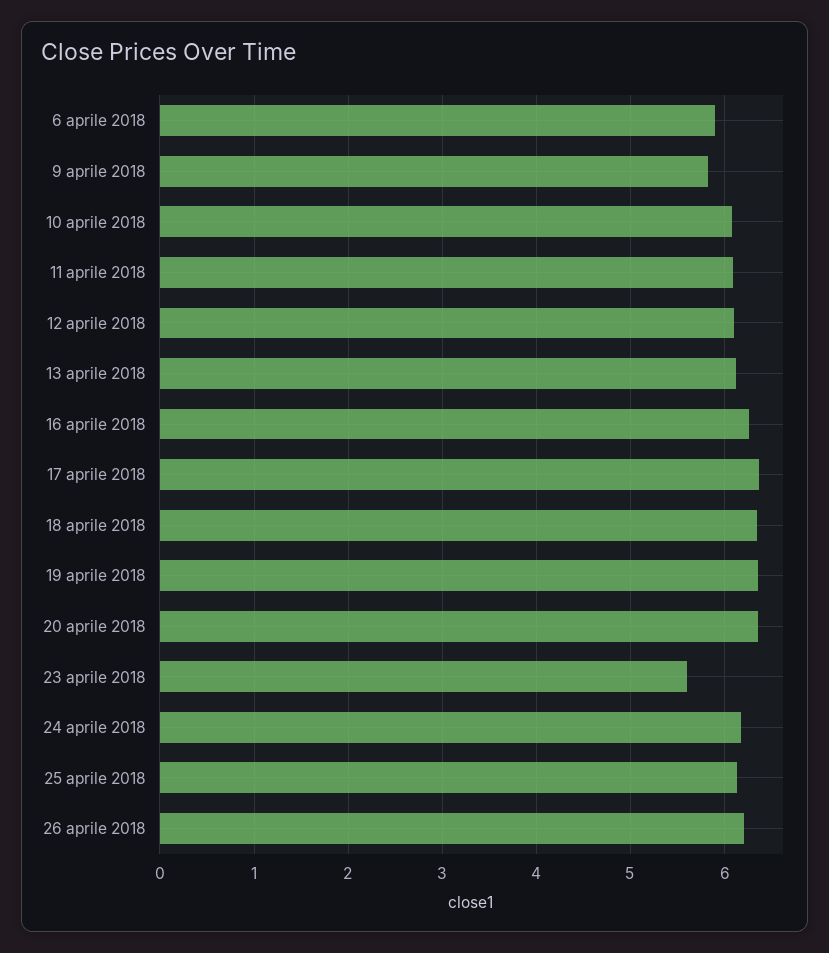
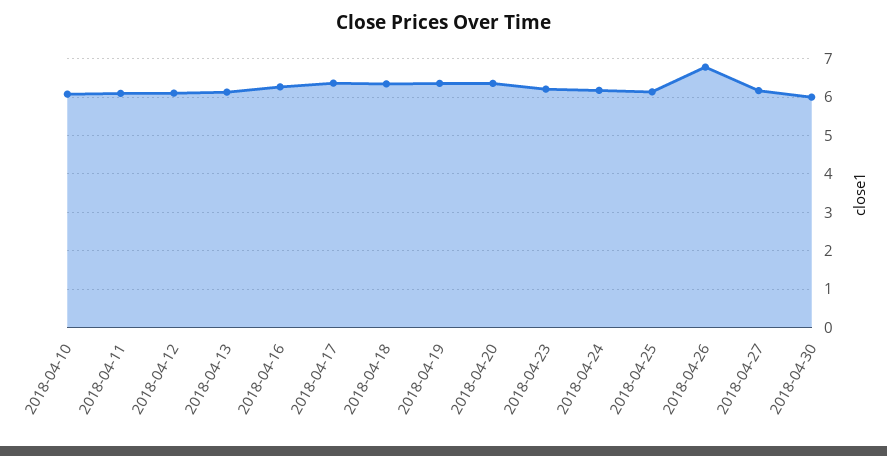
6 aprile 2018: 5.9 -> none
9 aprile 2018: 5.8 -> none
23 aprile 2018: 5.6 -> 6.2
26 aprile 2018: 6.2 -> 6.8
2018-04-27: none -> 6.2
2018-04-30: none -> 6

